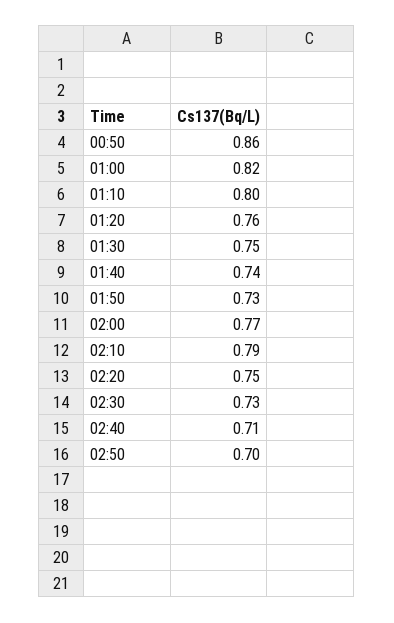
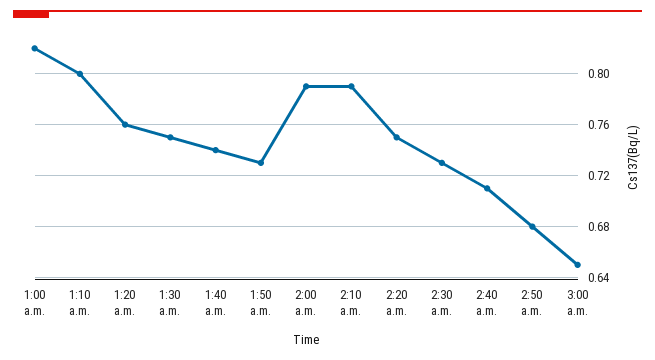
00:50: 0.86 -> none
02:00: 0.77 -> 0.79
02:50: 0.7 -> 0.68
3:00 a.m.: none -> 0.65

